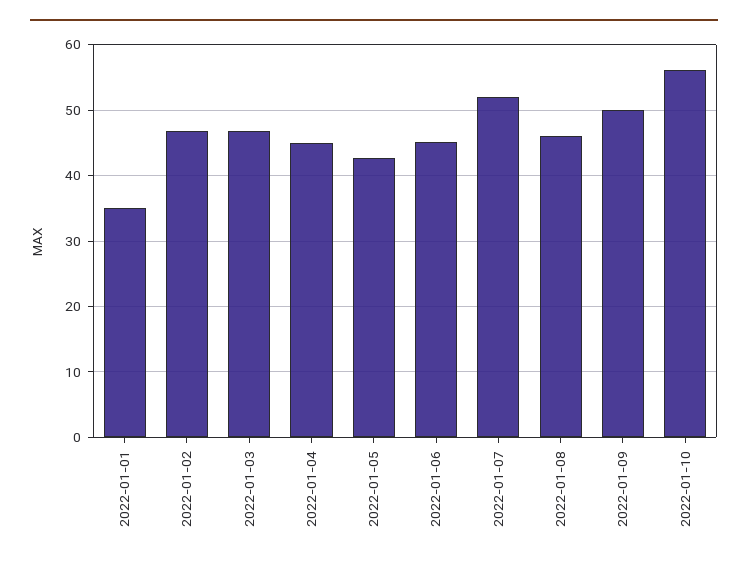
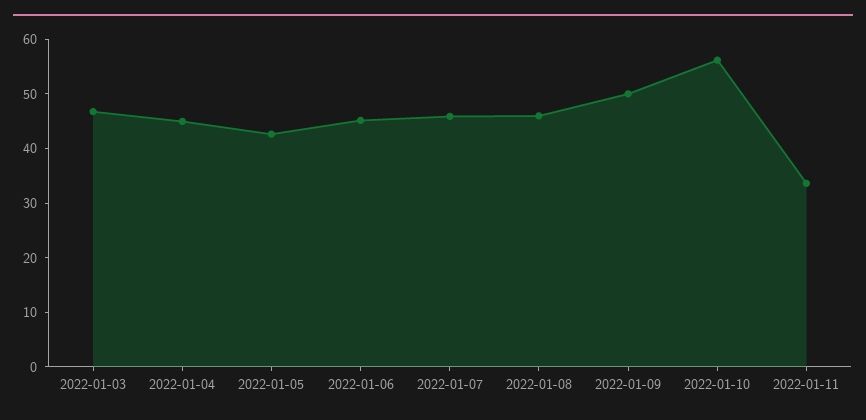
2022-01-01: 35 -> none
2022-01-02: 47 -> none
2022-01-07: 52 -> 46
2022-01-11: none -> 34

